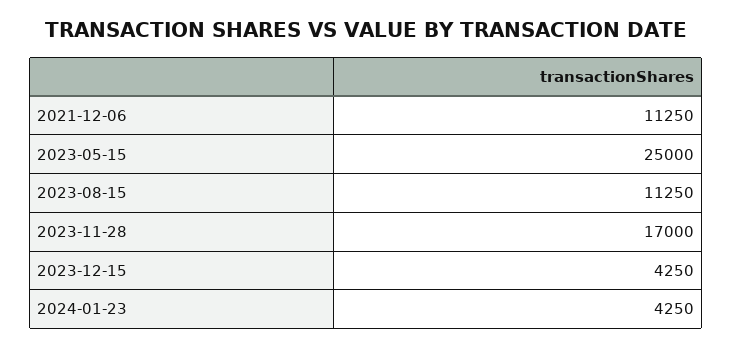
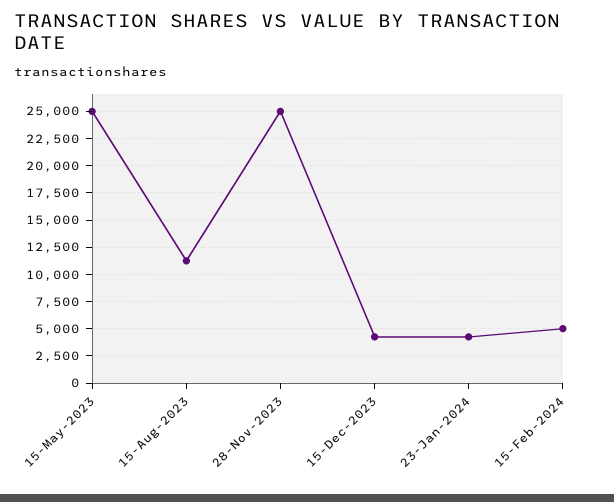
2021-12-06: 11250 -> none
2023-11-28: 17000 -> 25000
15-Feb-2024: none -> 5000

